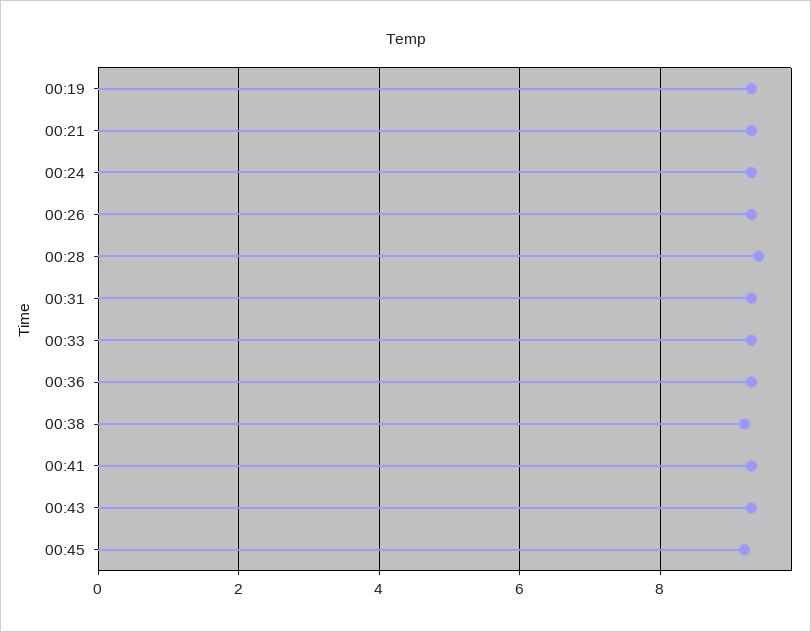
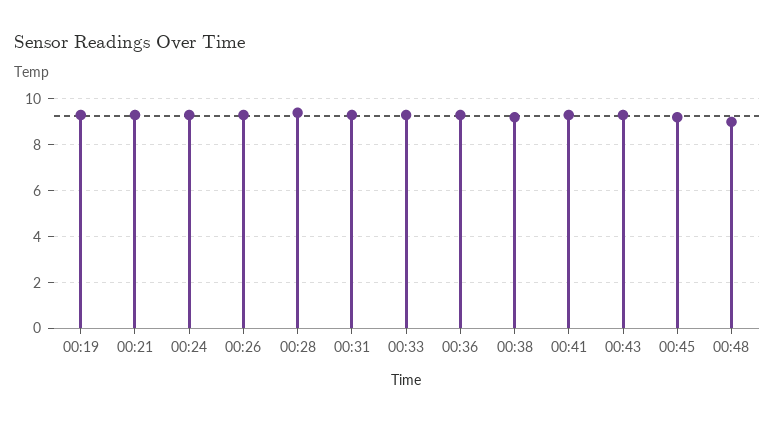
00:48: none -> 9

